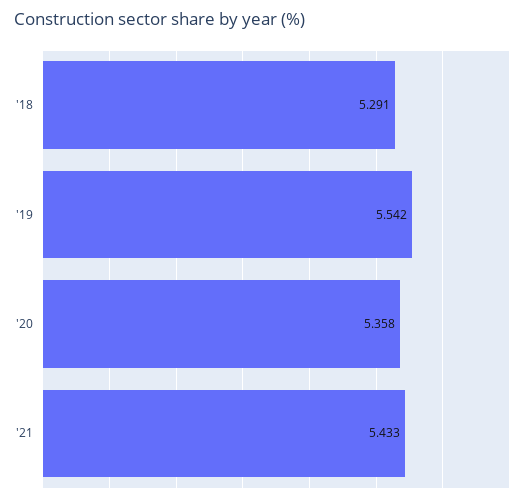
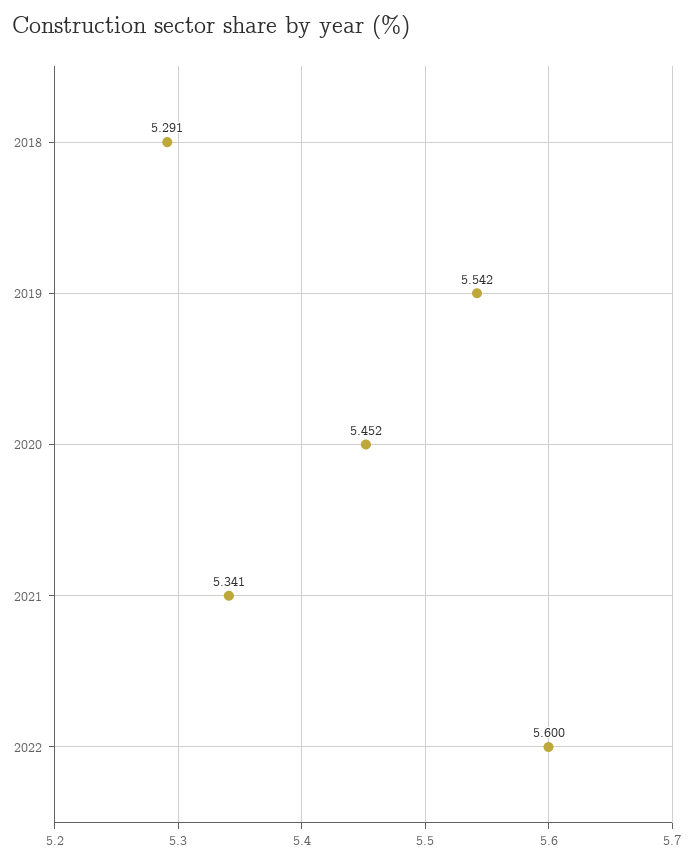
'20: 5.358 -> 5.452
'21: 5.433 -> 5.341
2022: none -> 5.6

